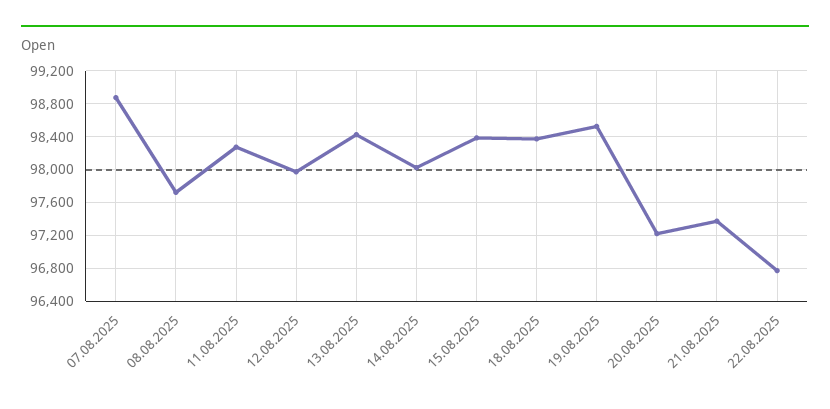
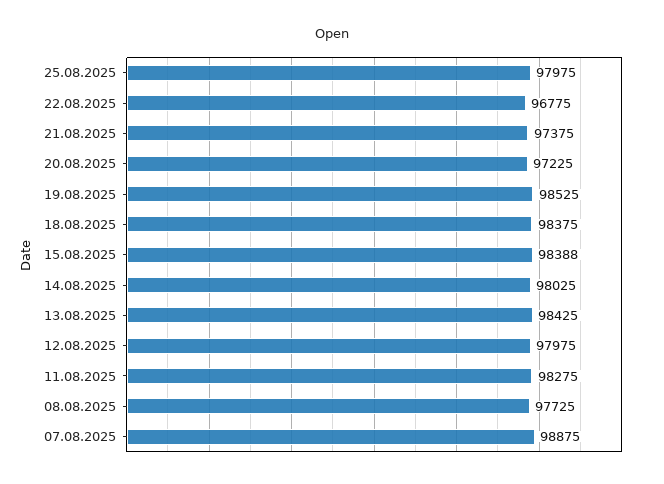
25.08.2025: none -> 97975

